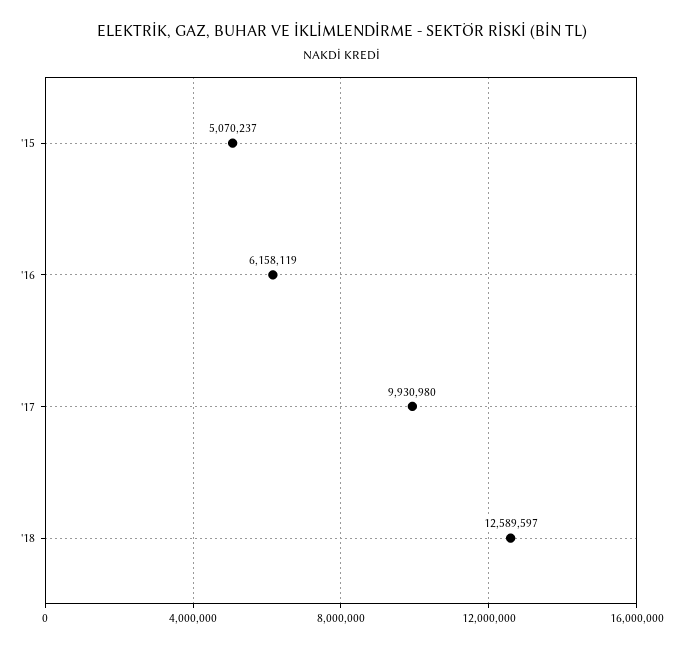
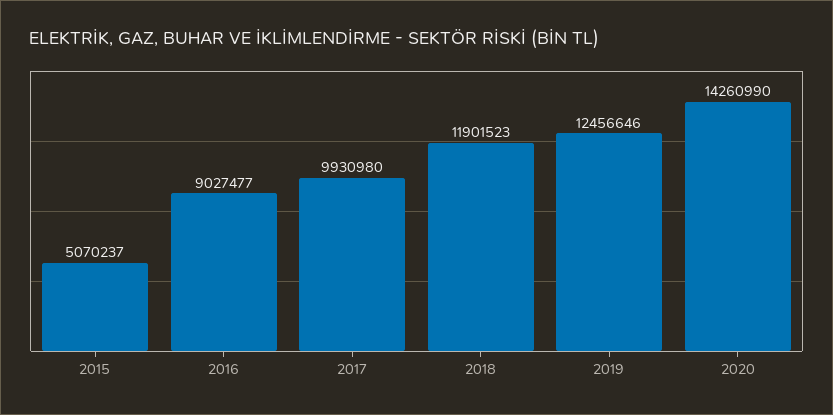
'16: 6158119 -> 9027477
'18: 12589597 -> 11901523
2019: none -> 12456646
2020: none -> 14260990

